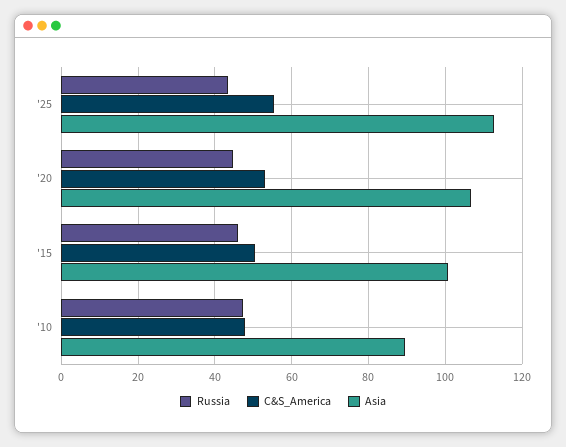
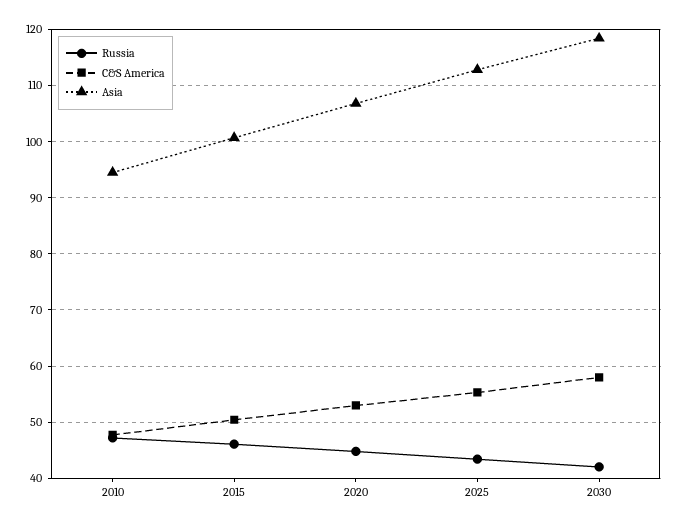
Asia, '10: 90 -> 94
Russia, 2030: none -> 42
C&S_America, 2030: none -> 58
Asia, 2030: none -> 118

